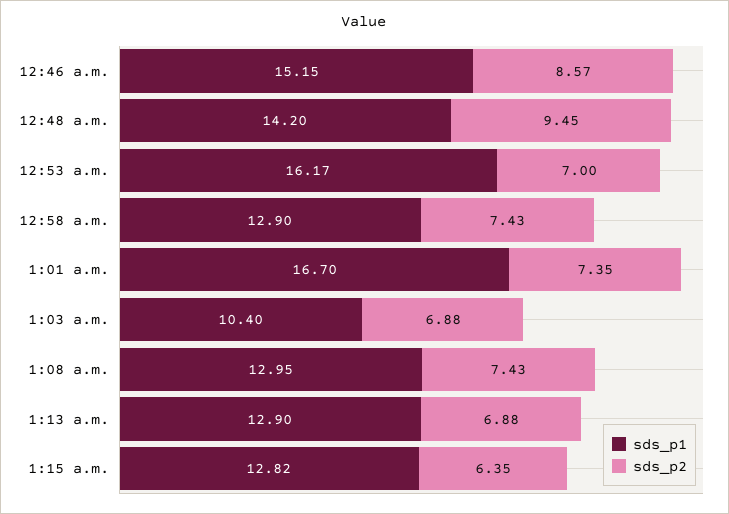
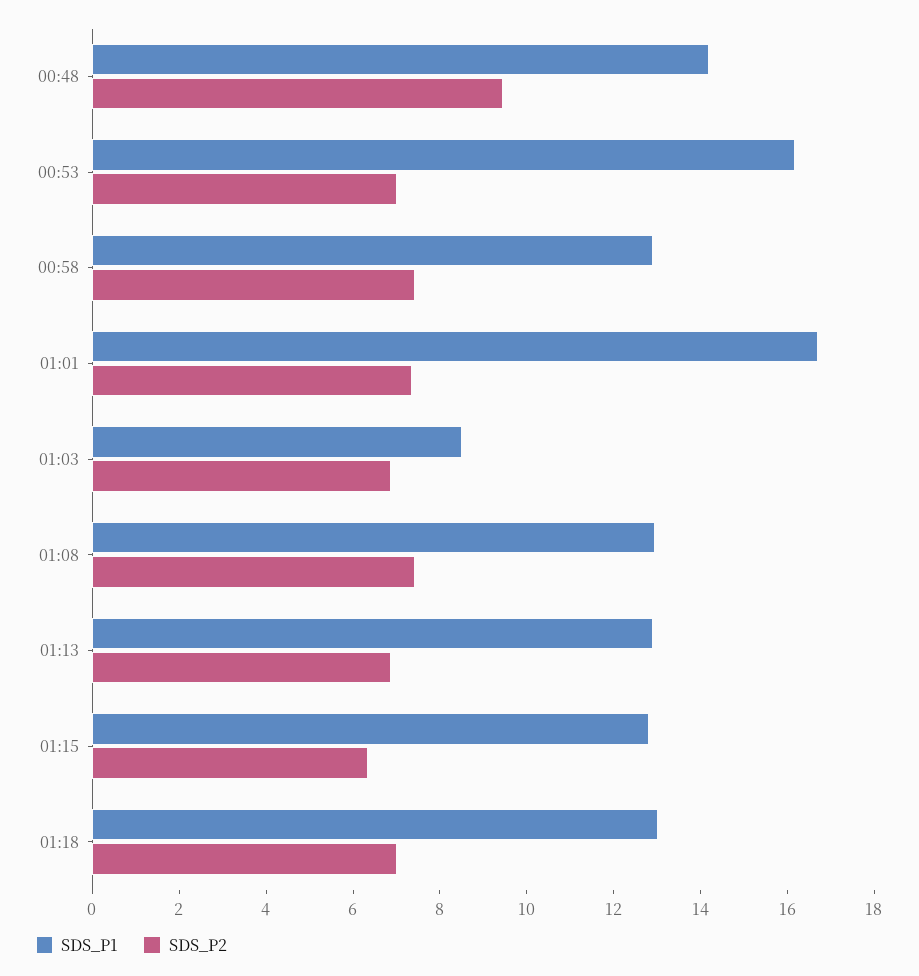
sds_p1, 12:46 a.m.: 15.15 -> none
sds_p2, 12:46 a.m.: 8.57 -> none
sds_p1, 1:03 a.m.: 10.4 -> 8.5
sds_p1, 01:18: none -> 13
sds_p2, 01:18: none -> 7

